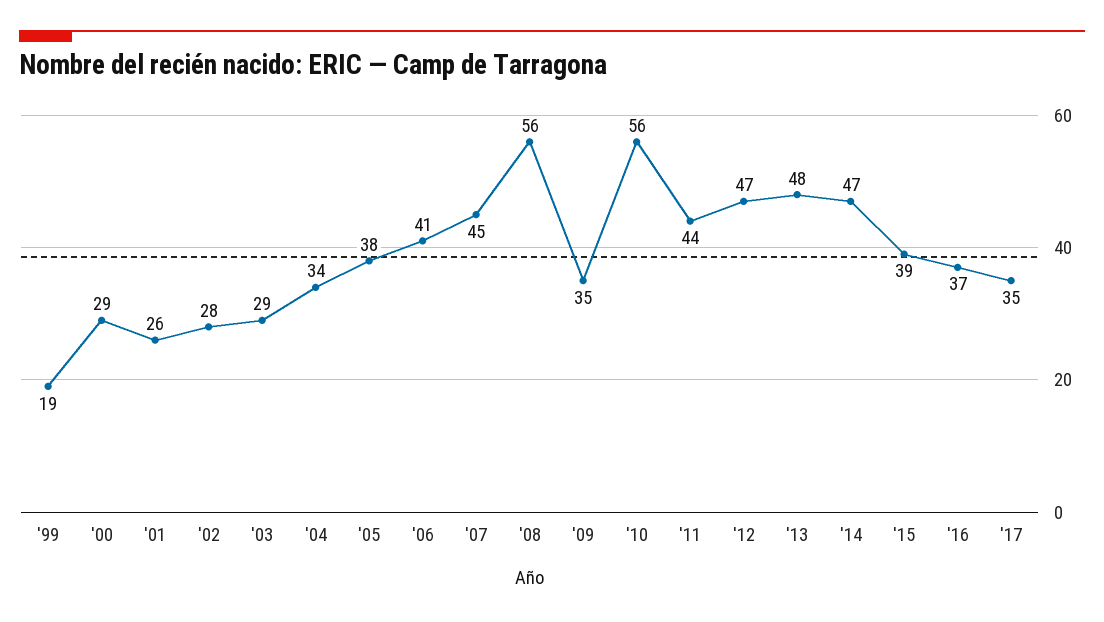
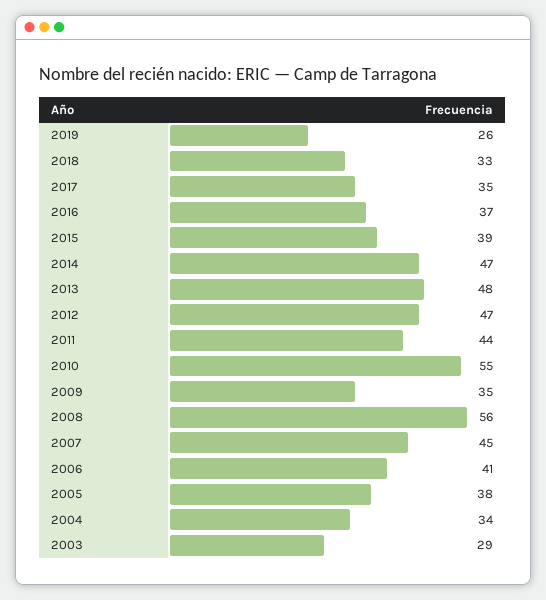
'99: 19 -> none
'00: 29 -> none
'01: 26 -> none
'02: 28 -> none
'10: 56 -> 55
2019: none -> 26
2018: none -> 33

